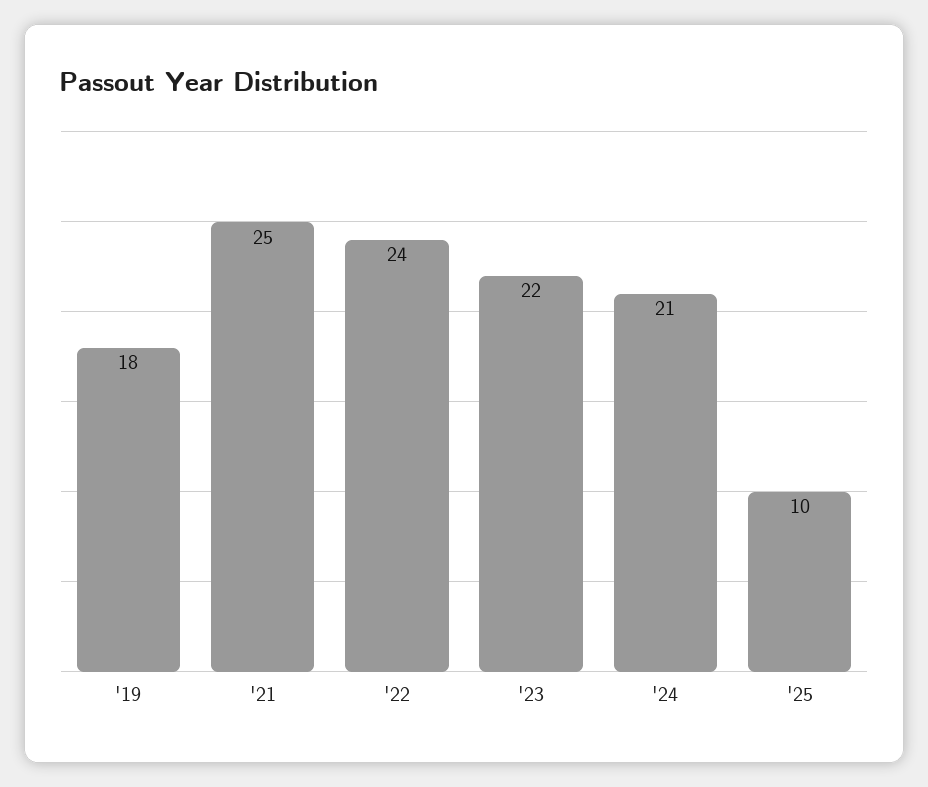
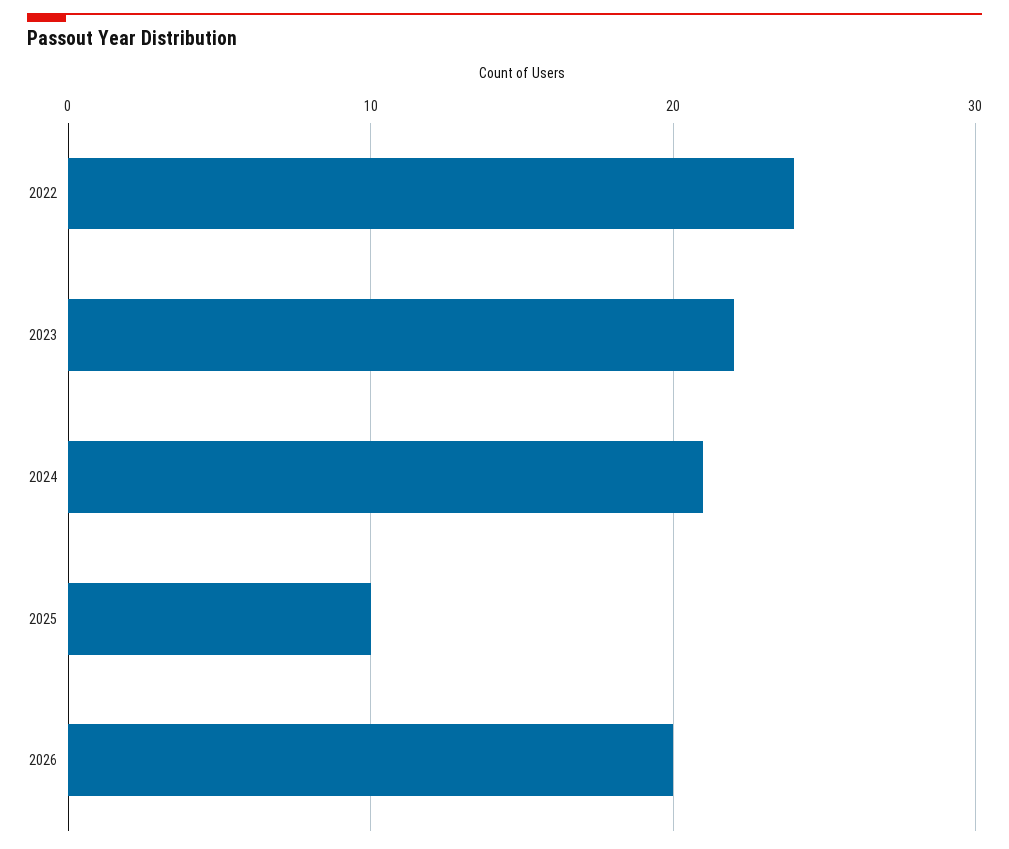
'19: 18 -> none
'21: 25 -> none
2026: none -> 20

